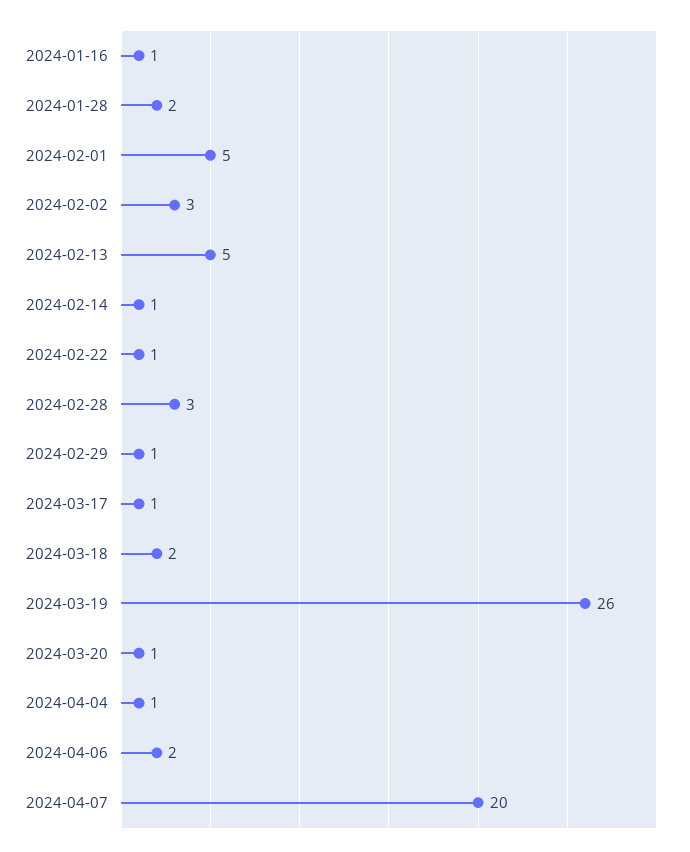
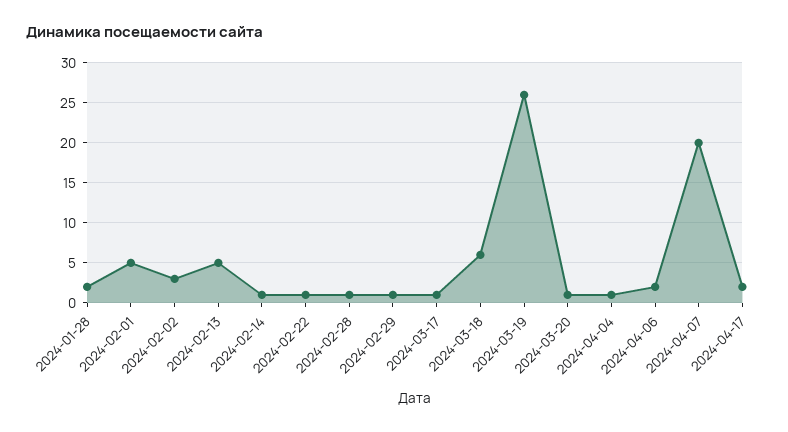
2024-01-16: 1 -> none
2024-02-28: 3 -> 1
2024-03-18: 2 -> 6
2024-04-17: none -> 2

